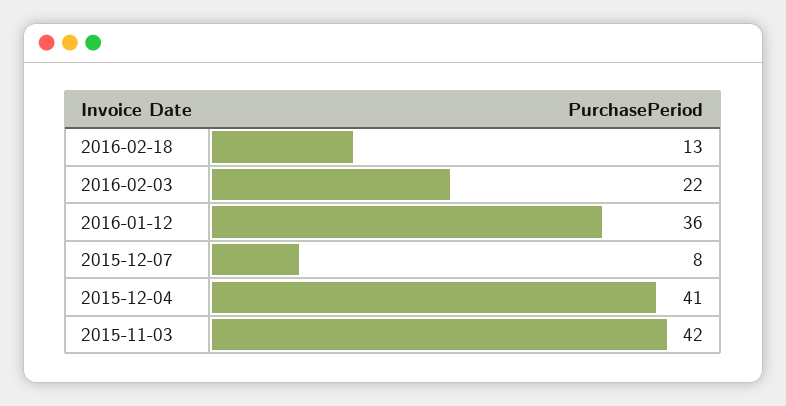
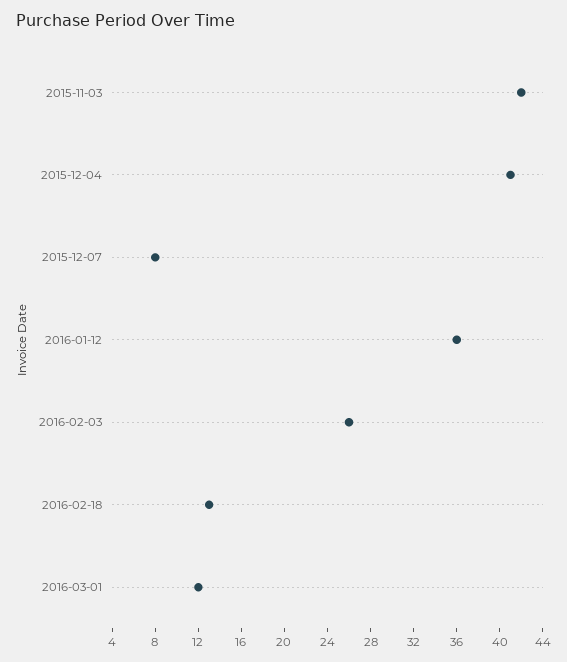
2016-02-03: 22 -> 26
2016-03-01: none -> 12

